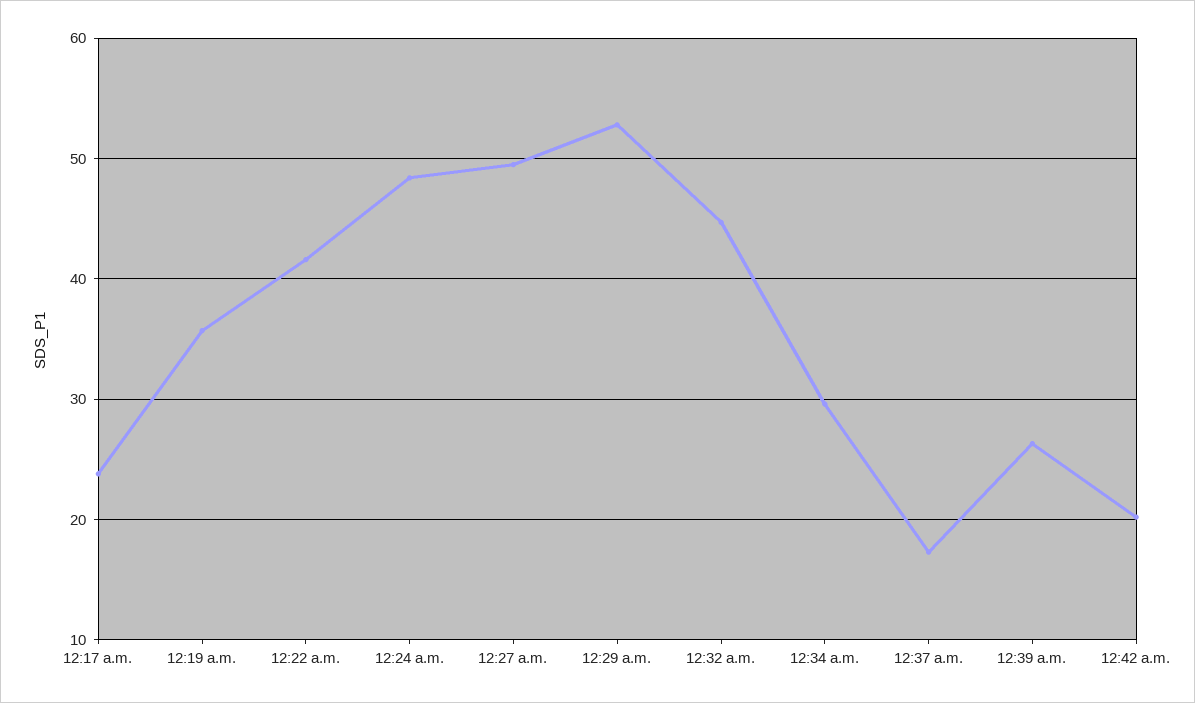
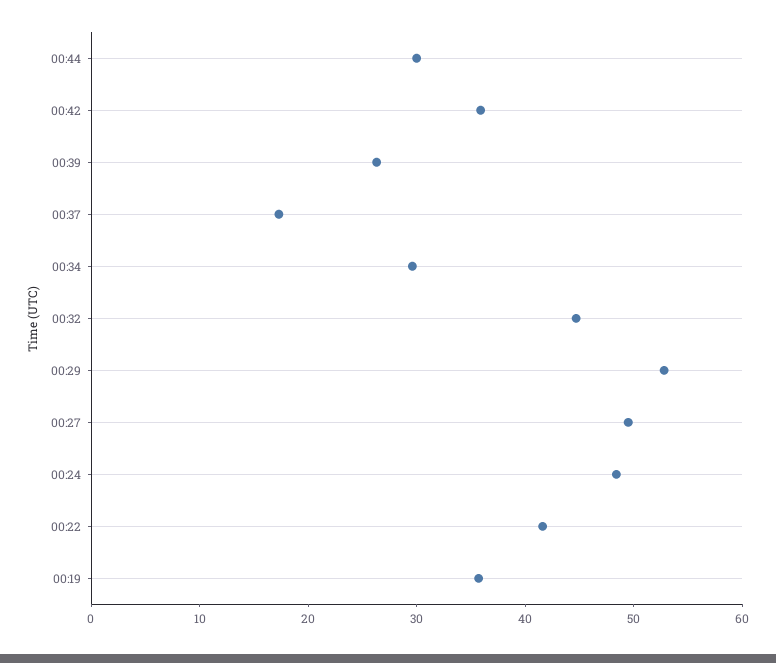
12:17 a.m.: 24 -> none
12:42 a.m.: 20 -> 36
00:44: none -> 30

